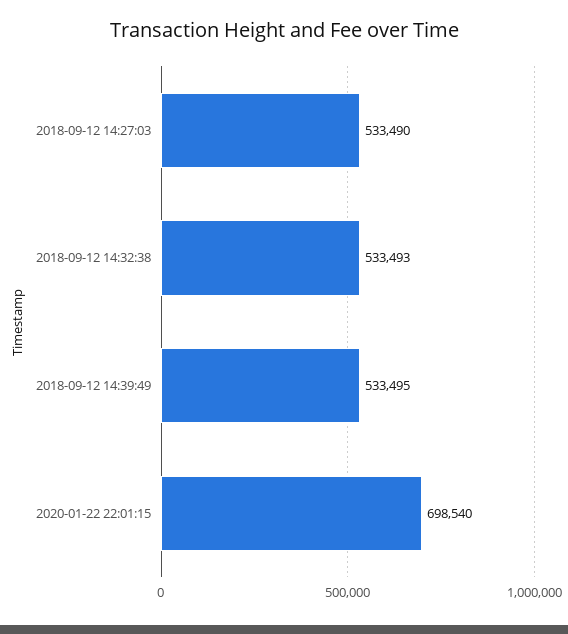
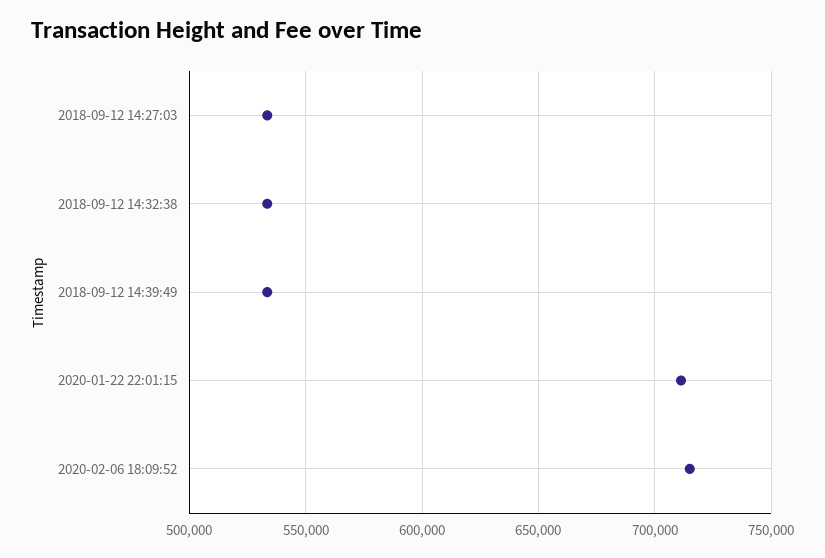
2020-01-22 22:01:15: 698540 -> 710000
2020-02-06 18:09:52: none -> 715000

